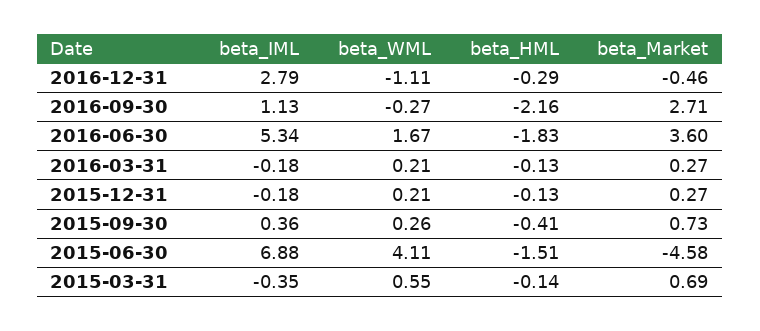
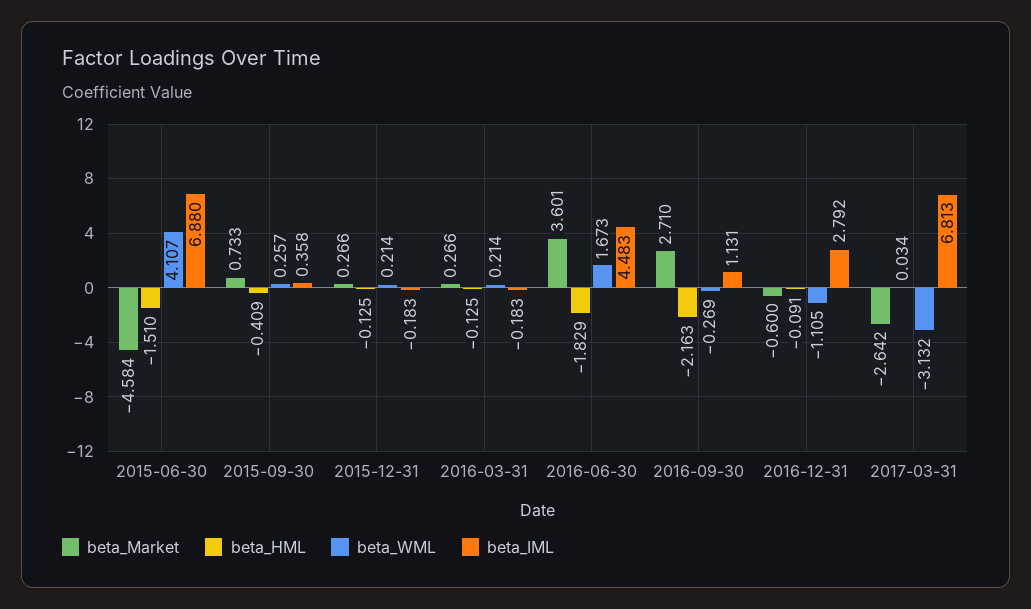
beta_HML, 2016-12-31: -0.29 -> -0.091
beta_Market, 2016-12-31: -0.46 -> -0.6
beta_IML, 2016-06-30: 5.34 -> 4.483
beta_IML, 2015-03-31: -0.35 -> none
beta_WML, 2015-03-31: 0.55 -> none
beta_HML, 2015-03-31: -0.14 -> none
beta_Market, 2015-03-31: 0.69 -> none
beta_Market, 2017-03-31: none -> -2.642
beta_HML, 2017-03-31: none -> 0.034
beta_WML, 2017-03-31: none -> -3.132
beta_IML, 2017-03-31: none -> 6.813

